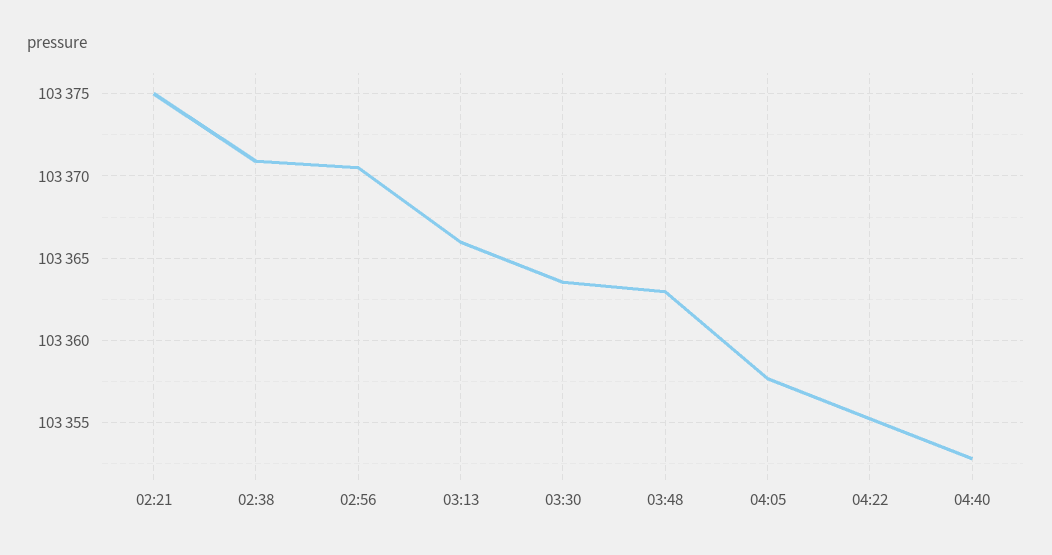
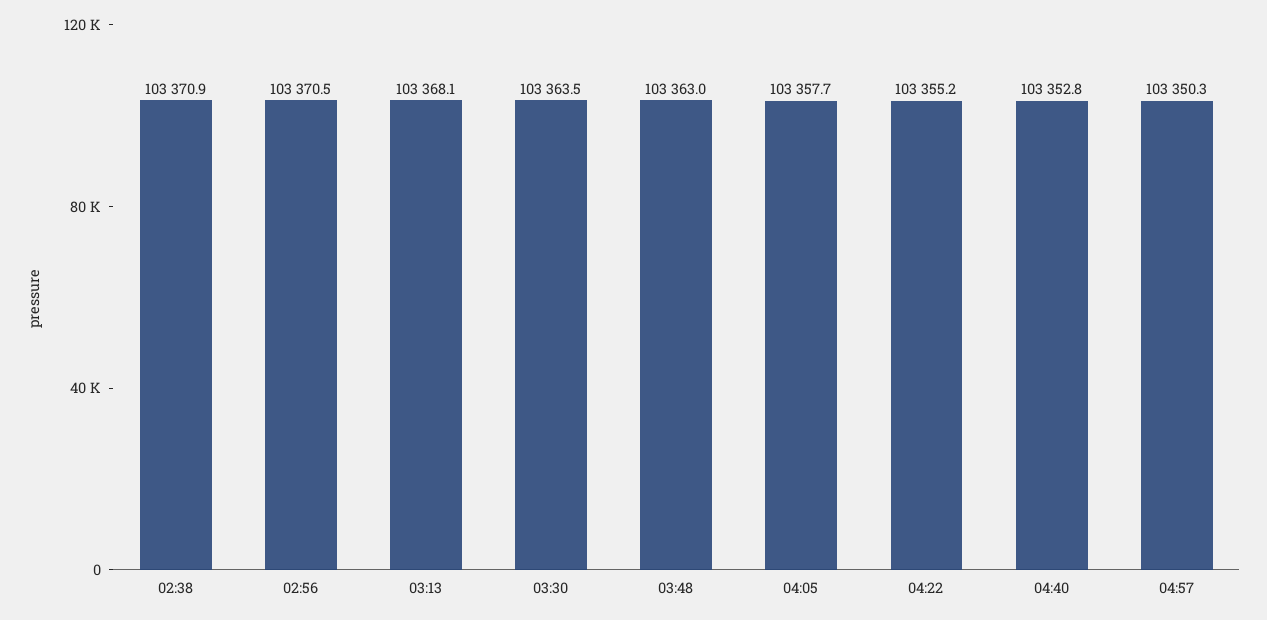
02:21: 103375 -> none
03:13: 103366 -> 103368.1
04:57: none -> 103350.3

